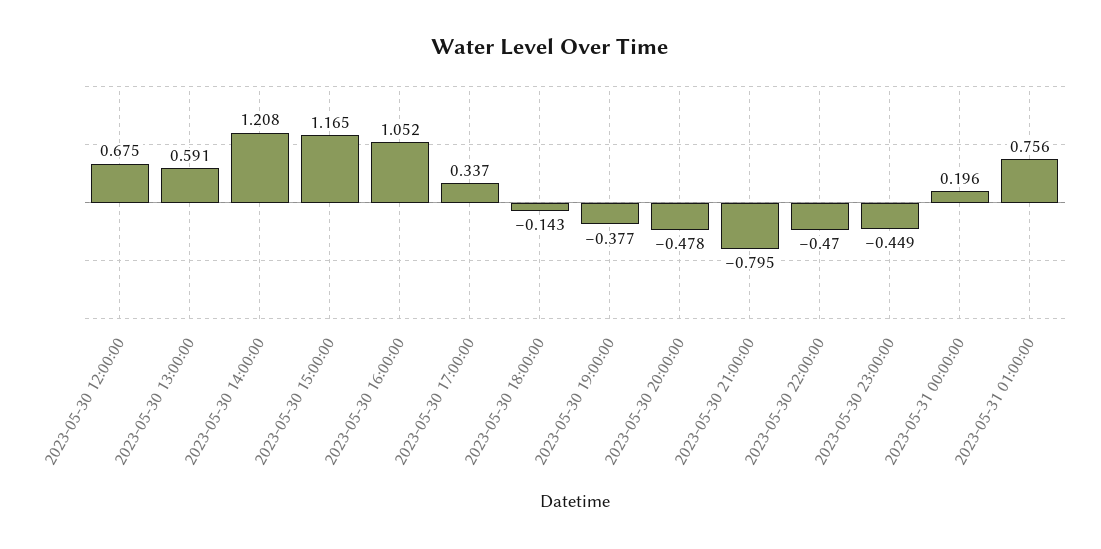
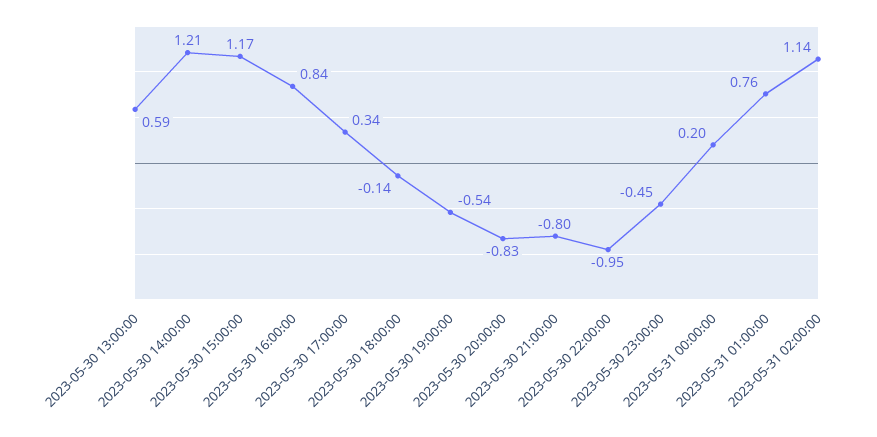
2023-05-30 12:00:00: 0.675 -> none
2023-05-30 16:00:00: 1.052 -> 0.84
2023-05-30 19:00:00: -0.377 -> -0.54
2023-05-30 20:00:00: -0.478 -> -0.83
2023-05-30 22:00:00: -0.47 -> -0.95
2023-05-31 02:00:00: none -> 1.14

